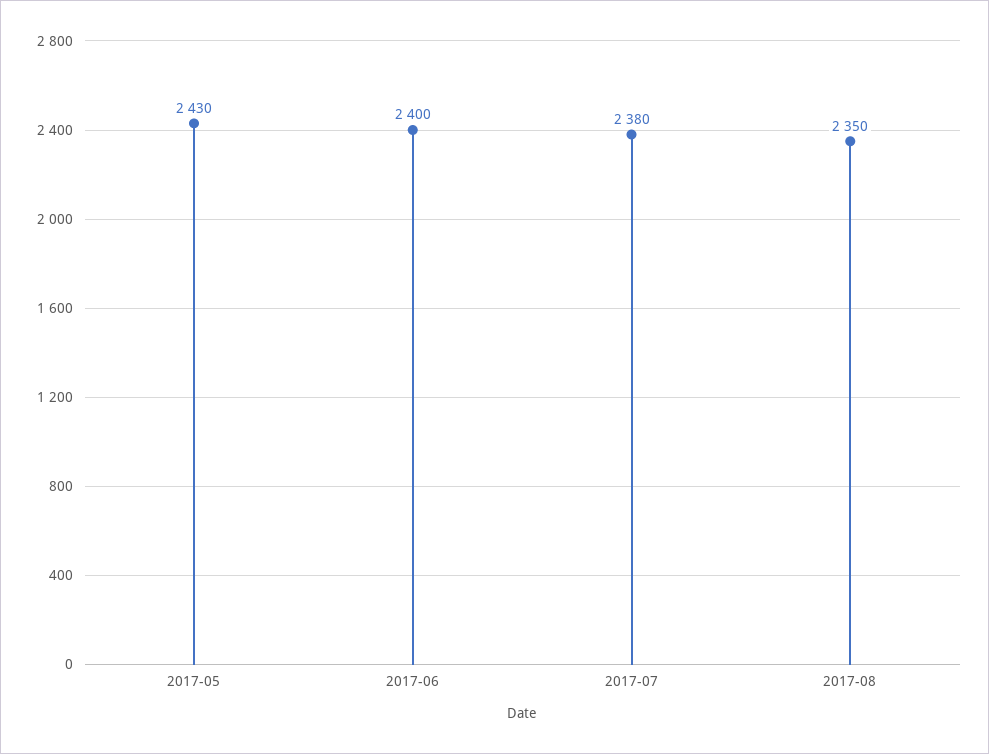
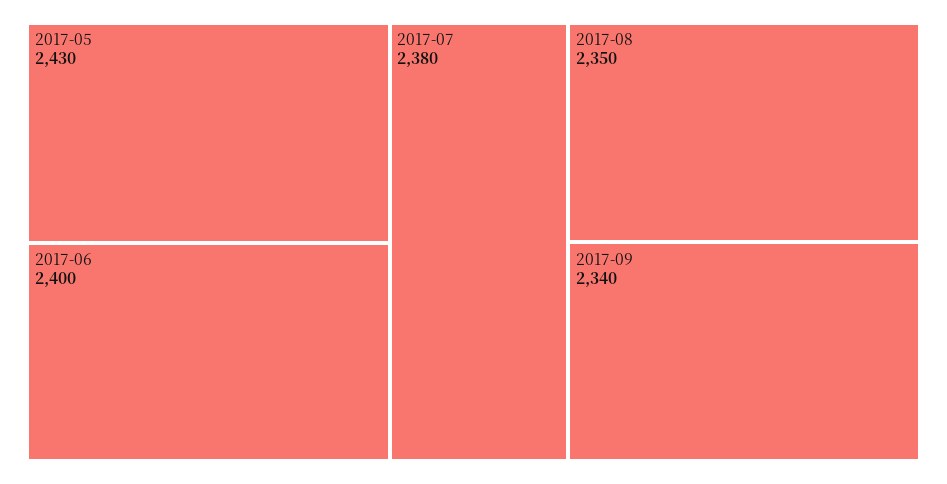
2017-09: none -> 2340

